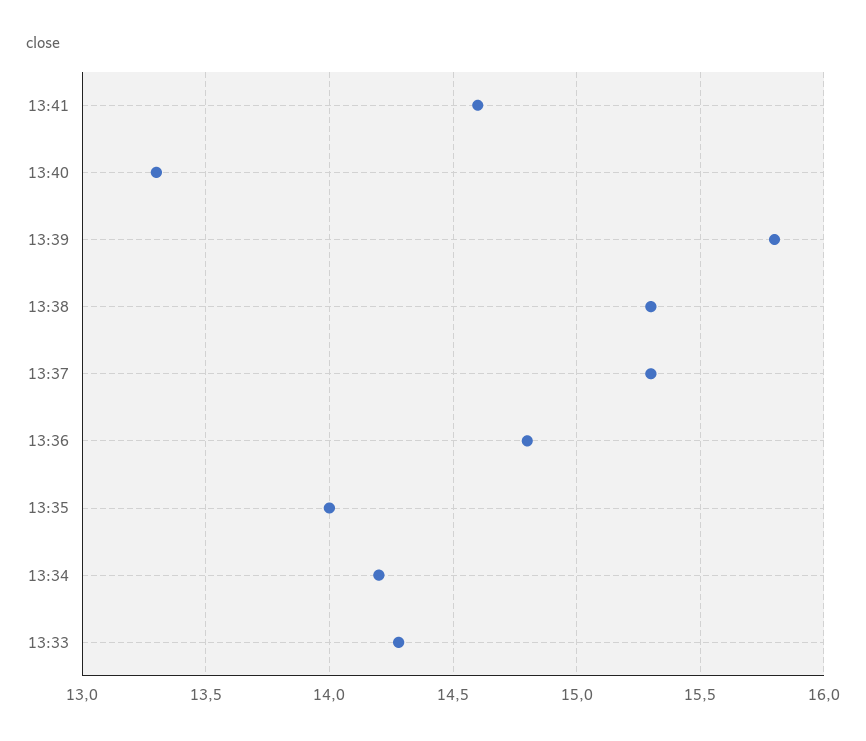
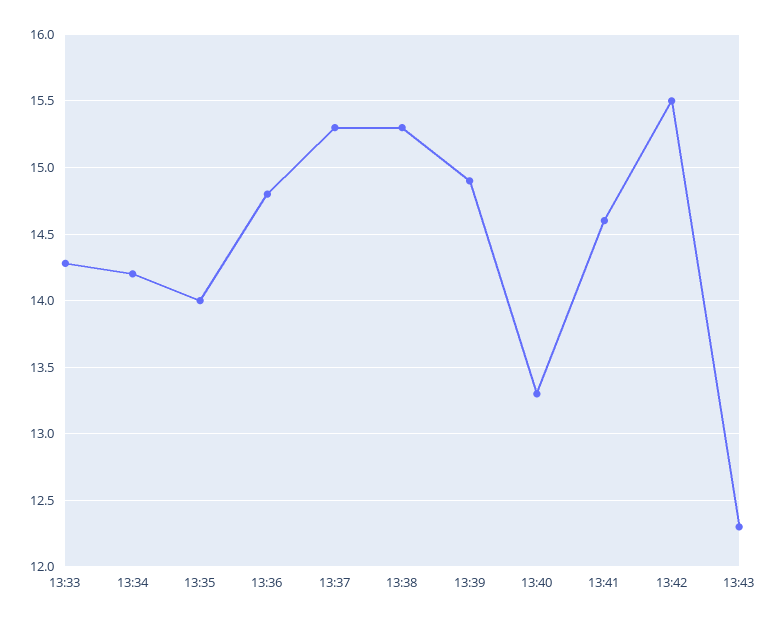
13:39: 15.8 -> 14.9
13:42: none -> 15.5
13:43: none -> 12.3

